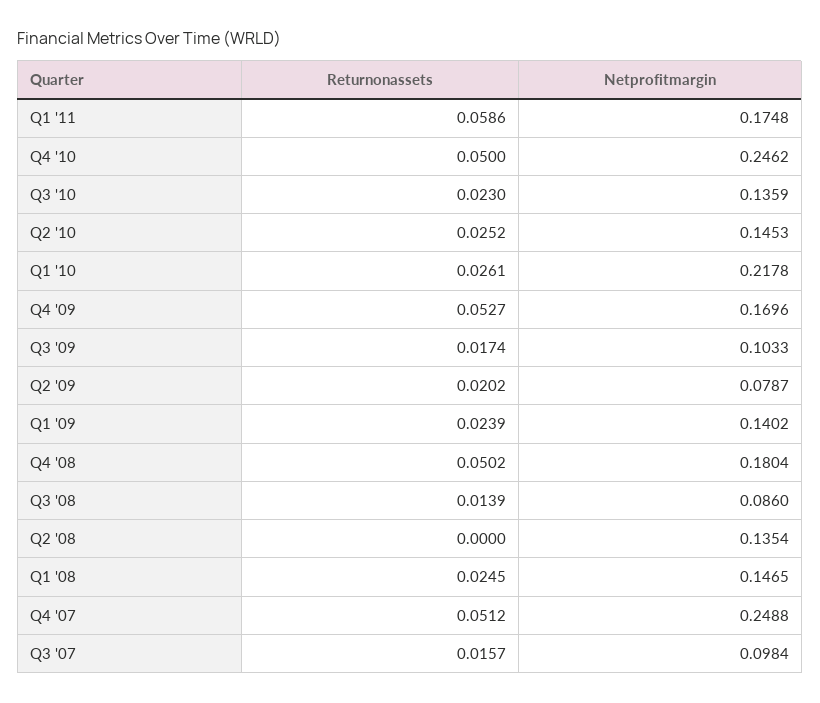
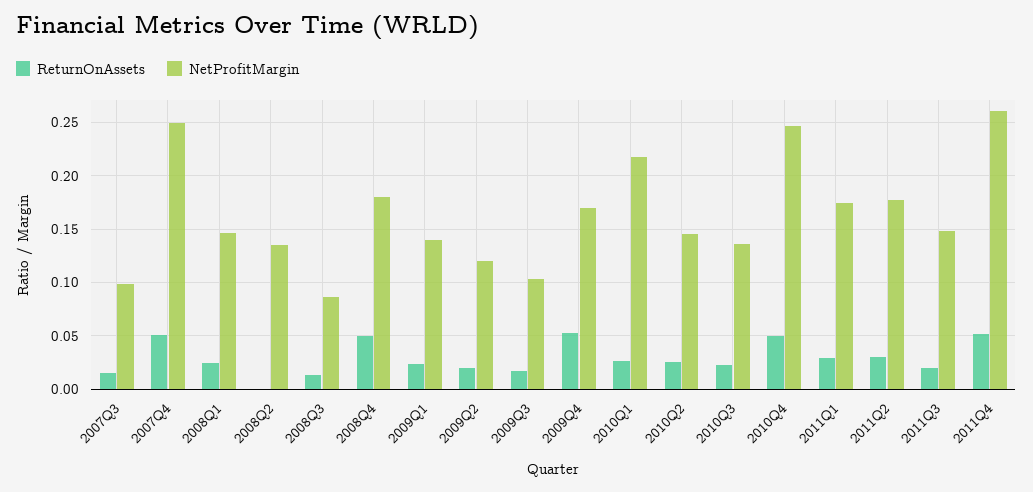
Returnonassets, Q1 '11: 0.0586 -> 0.03
Netprofitmargin, Q2 '09: 0.0787 -> 0.12
Returnonassets, 2011Q2: none -> 0.03
Netprofitmargin, 2011Q2: none -> 0.18
Returnonassets, 2011Q3: none -> 0.02
Netprofitmargin, 2011Q3: none -> 0.15
Returnonassets, 2011Q4: none -> 0.05
Netprofitmargin, 2011Q4: none -> 0.26

